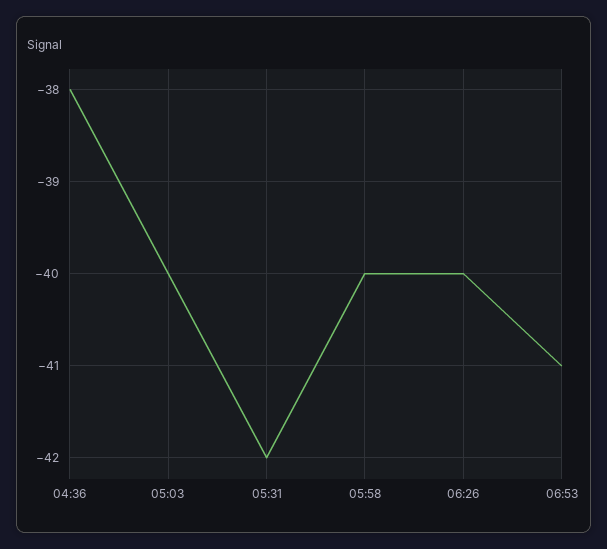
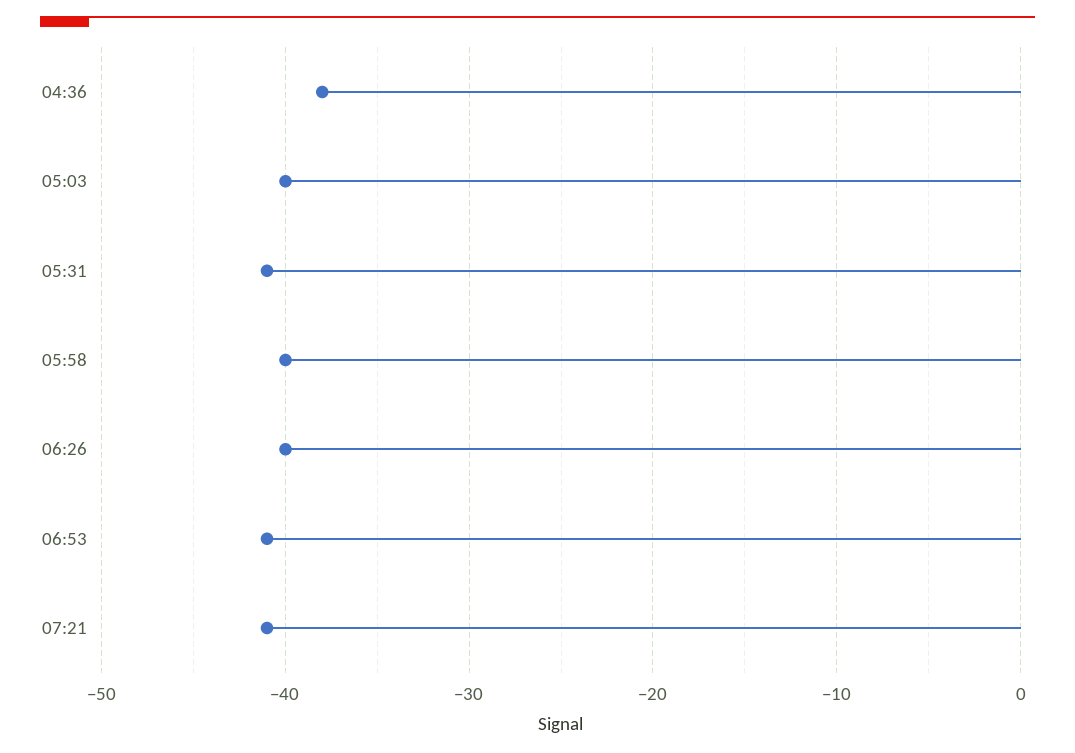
05:31: -42 -> -41
07:21: none -> -41

